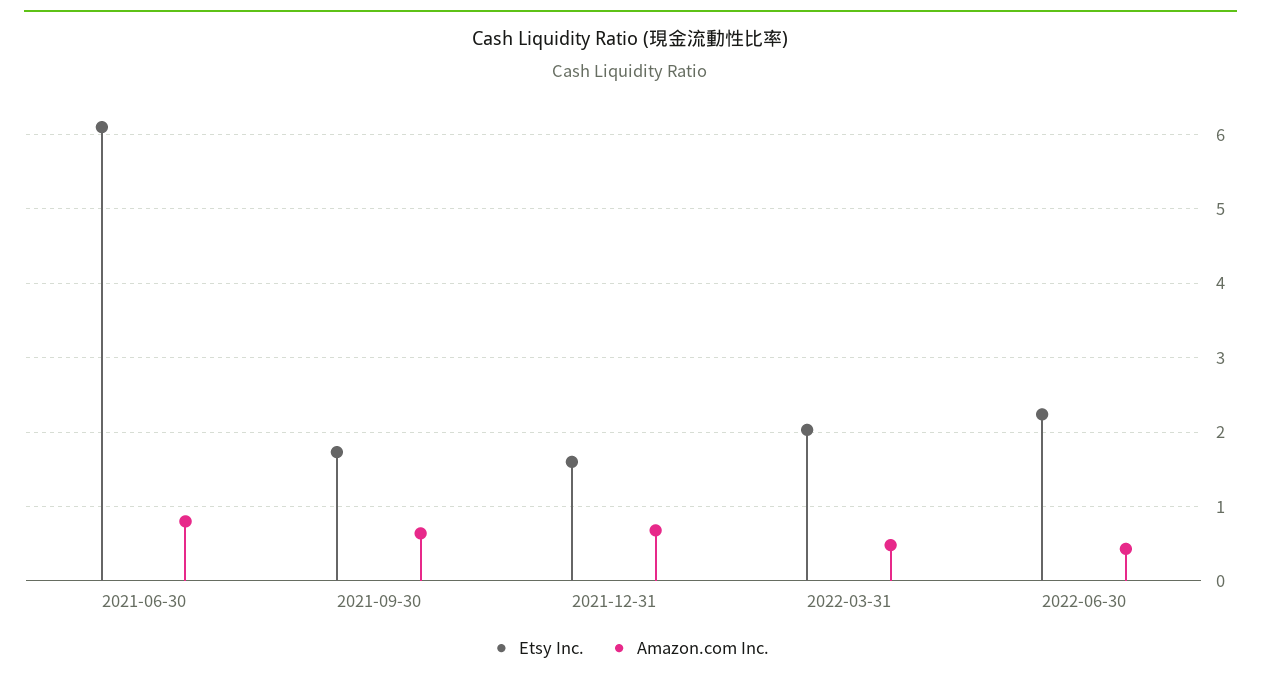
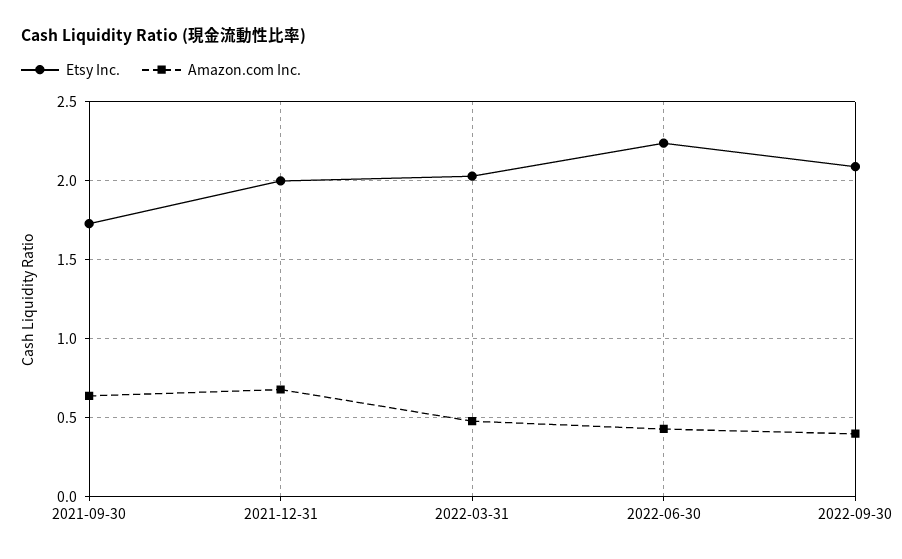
Etsy Inc., 2021-06-30: 6.1 -> none
Amazon.com Inc., 2021-06-30: 0.8 -> none
Etsy Inc., 2021-12-31: 1.6 -> 2
Etsy Inc., 2022-09-30: none -> 2.1
Amazon.com Inc., 2022-09-30: none -> 0.4

